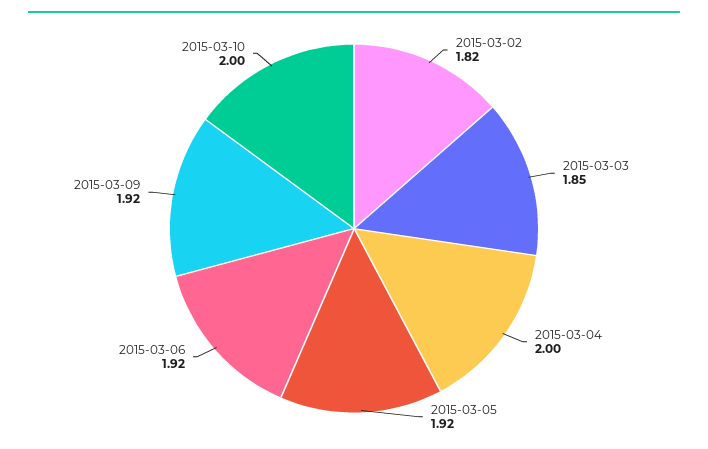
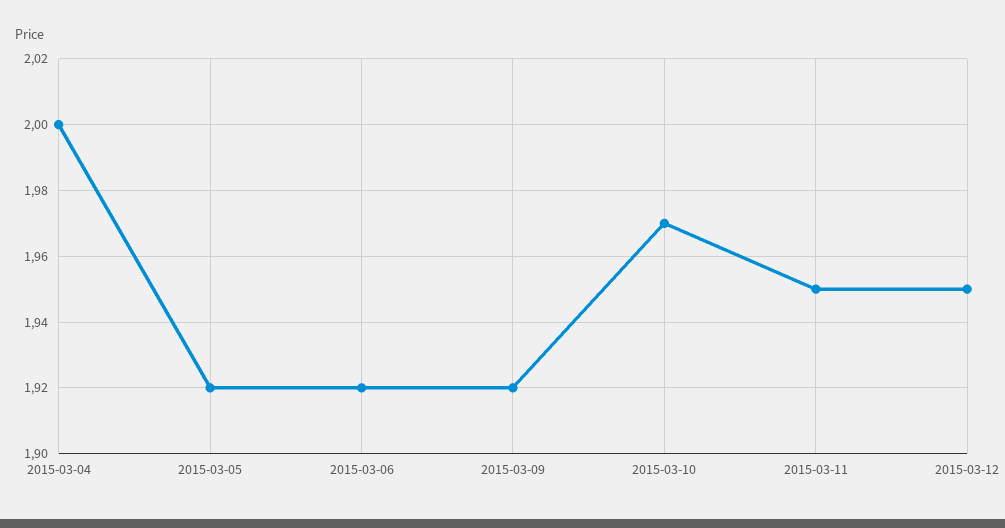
2015-03-02: 1.82 -> none
2015-03-03: 1.85 -> none
2015-03-10: 2 -> 1.97
2015-03-11: none -> 1.95
2015-03-12: none -> 1.95

